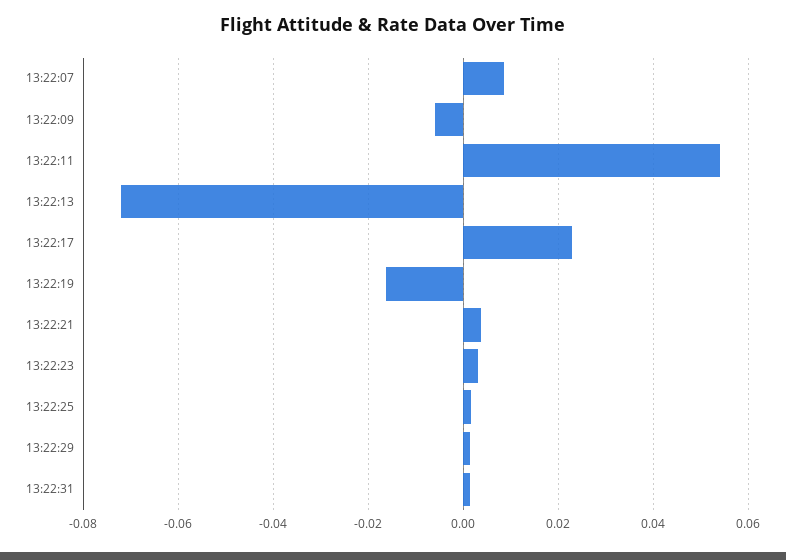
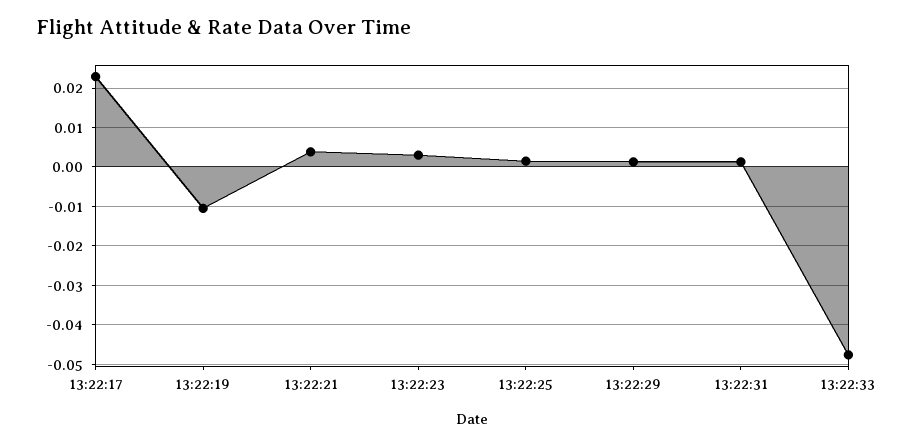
13:22:07: 0.008 -> none
13:22:09: -0.006 -> none
13:22:11: 0.054 -> none
13:22:13: -0.072 -> none
13:22:19: -0.016 -> -0.01
13:22:33: none -> -0.048

